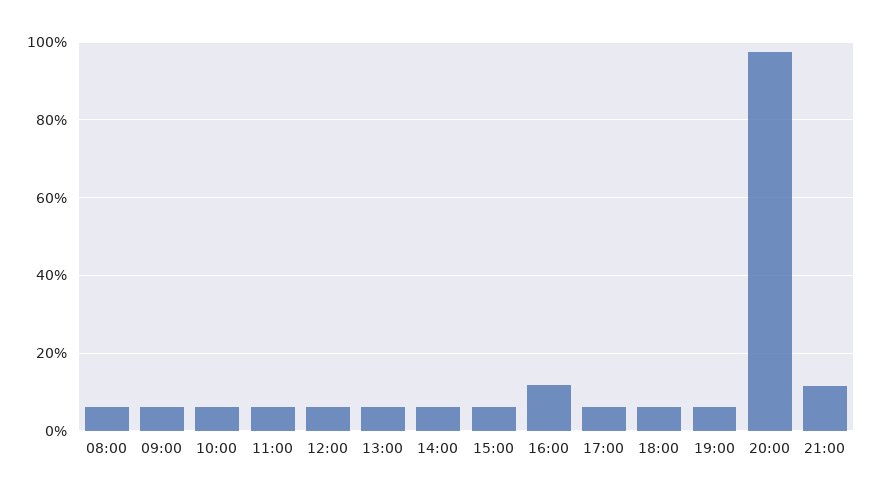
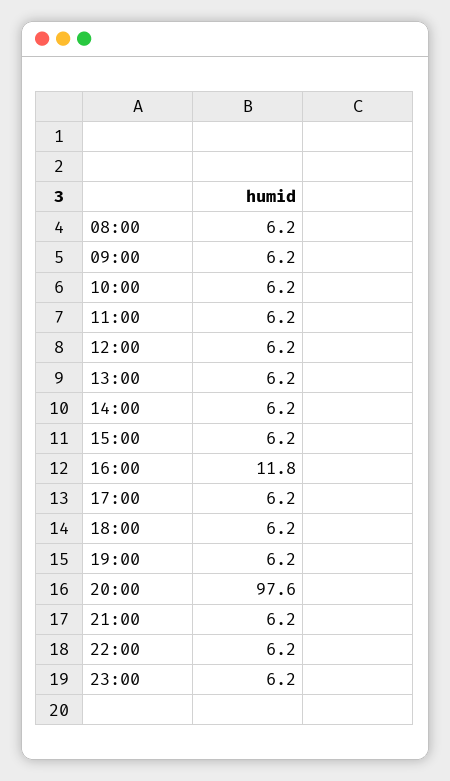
21:00: 12 -> 6.2
22:00: none -> 6.2
23:00: none -> 6.2

